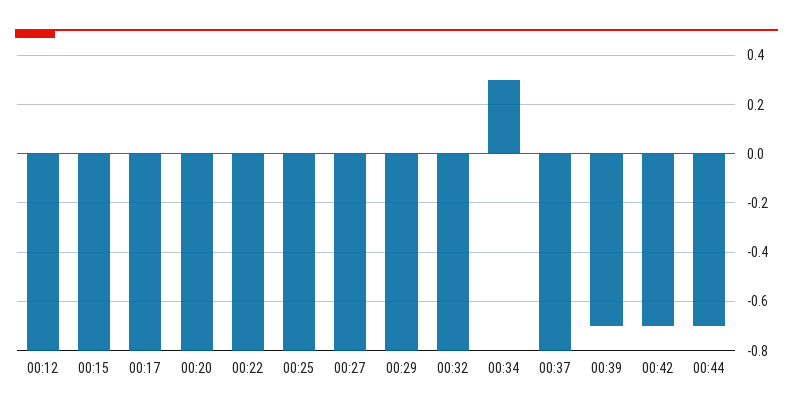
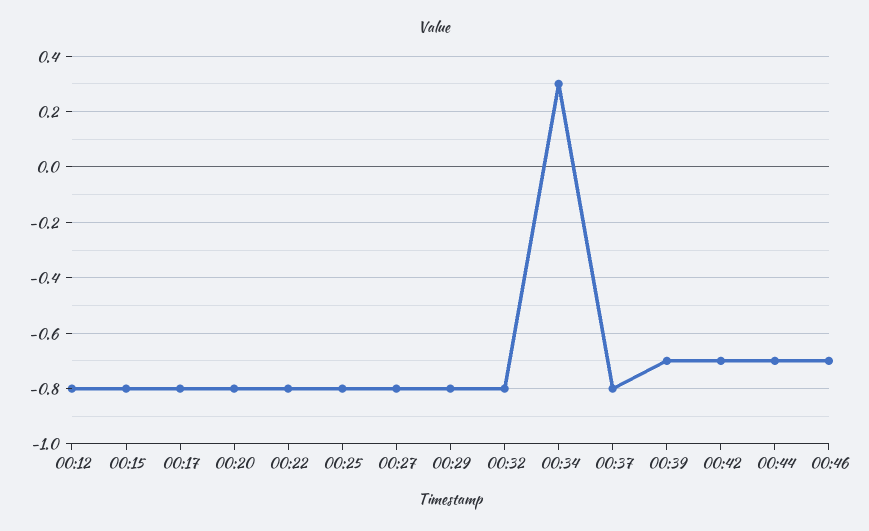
00:46: none -> -0.7

